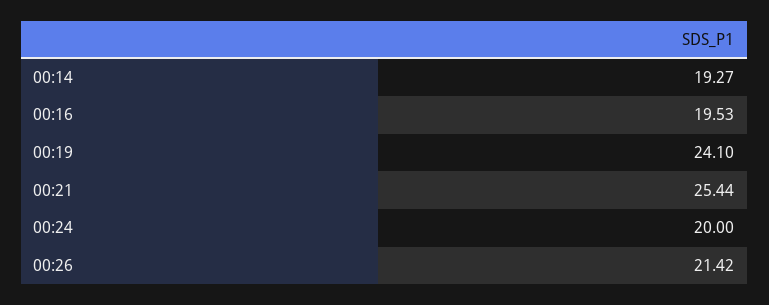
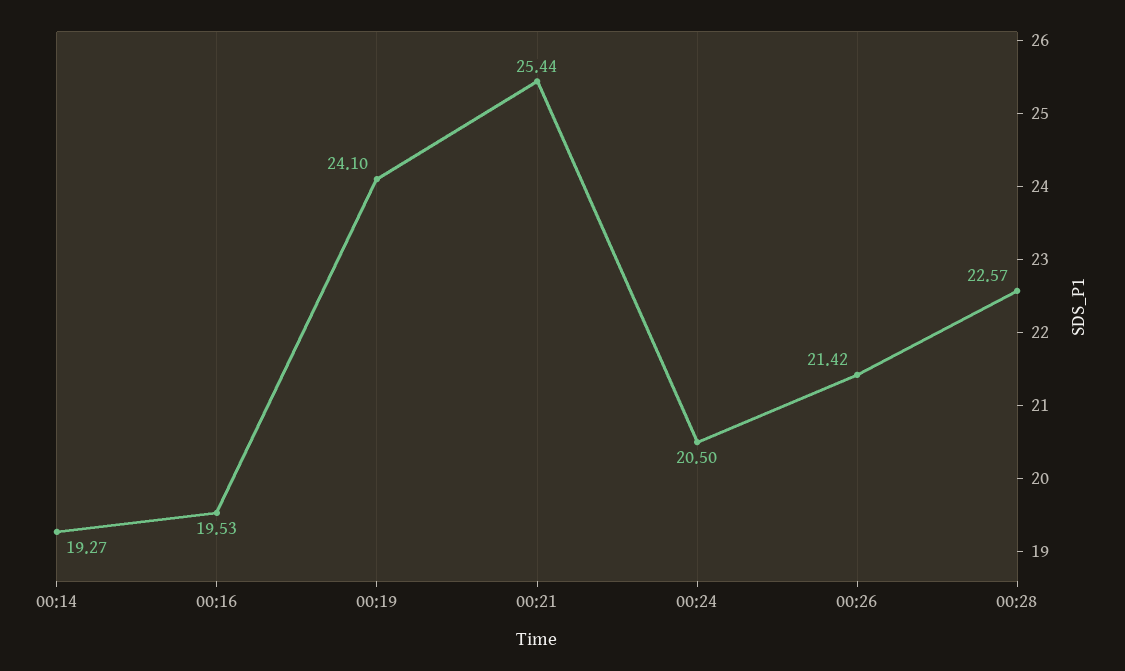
00:24: 20 -> 20.5
00:28: none -> 22.57

